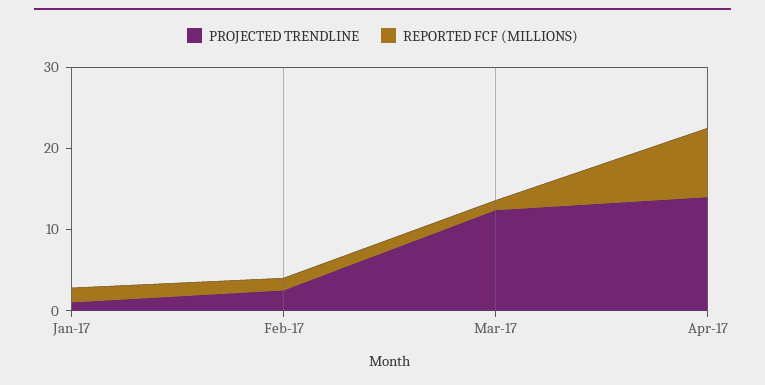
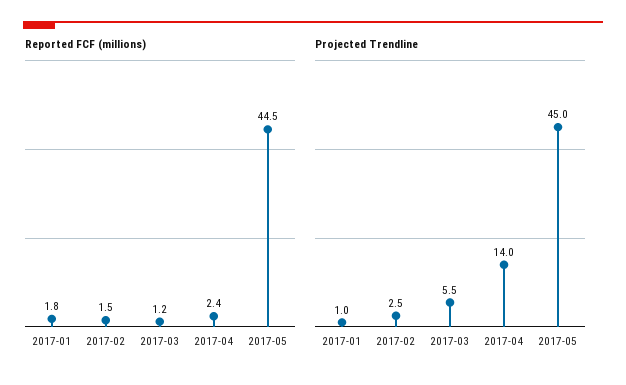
PROJECTED TRENDLINE, Mar-17: 12 -> 5.5
REPORTED FCF (MILLIONS), Apr-17: 8 -> 2.4
REPORTED FCF (MILLIONS), 2017-05: none -> 44.5
PROJECTED TRENDLINE, 2017-05: none -> 45

